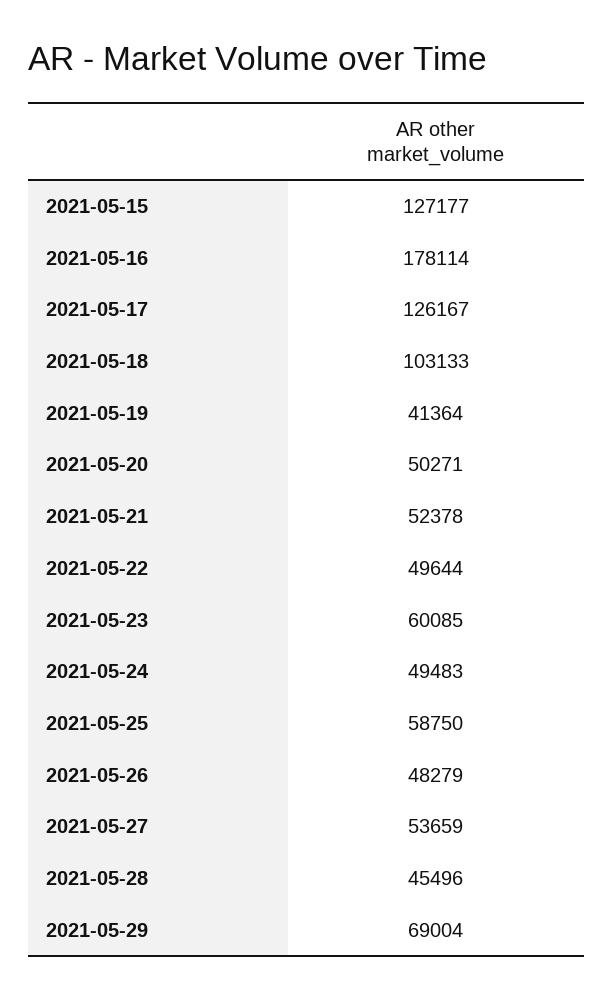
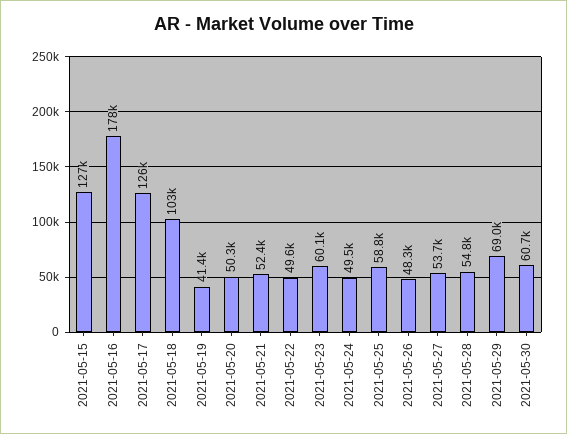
2021-05-28: 45496 -> 54800
2021-05-30: none -> 60700

